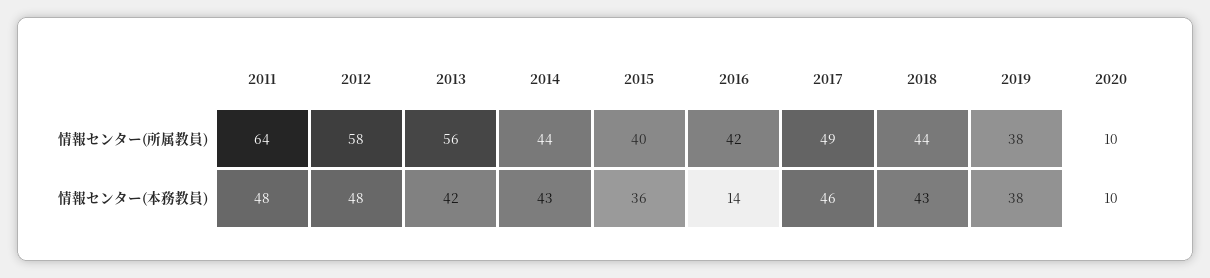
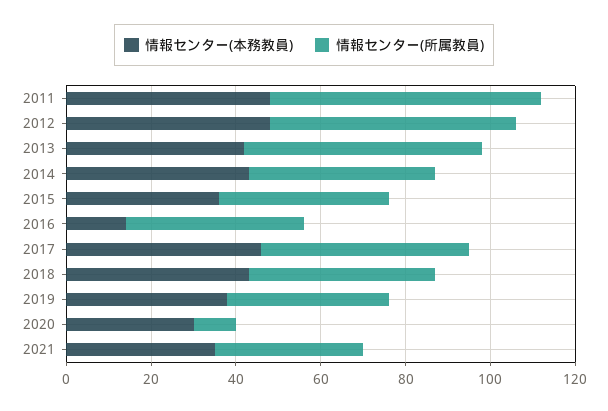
情報センター(本務教員), 2020: 10 -> 30
情報センター(本務教員), 2021: none -> 35
情報センター(所属教員), 2021: none -> 35

